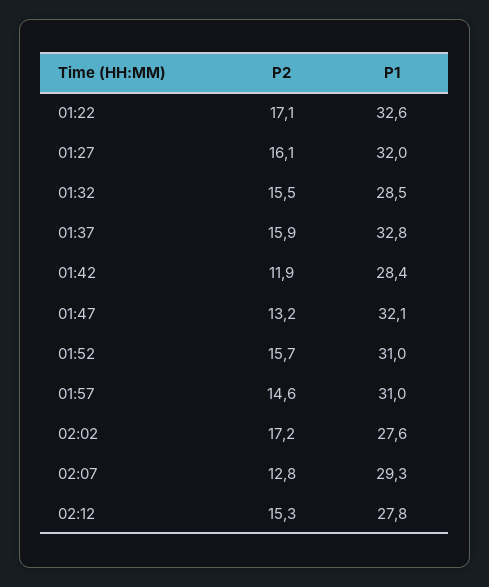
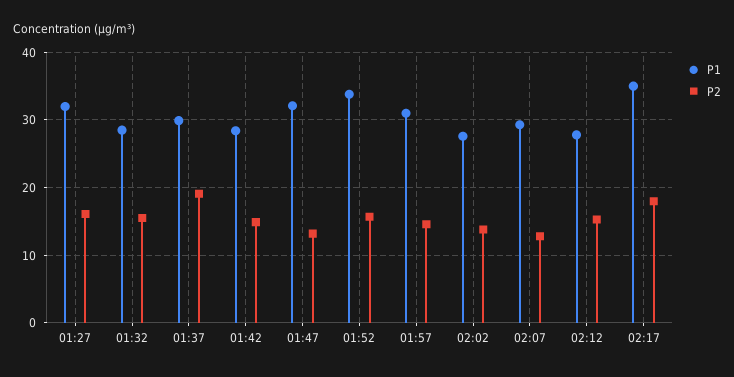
P2, 01:22: 17.1 -> none
P1, 01:22: 32.6 -> none
P2, 01:37: 15.9 -> 19
P1, 01:37: 32.8 -> 30
P2, 01:42: 11.9 -> 15
P1, 01:52: 31 -> 34
P2, 02:02: 17.2 -> 14
P1, 02:17: none -> 35
P2, 02:17: none -> 18

